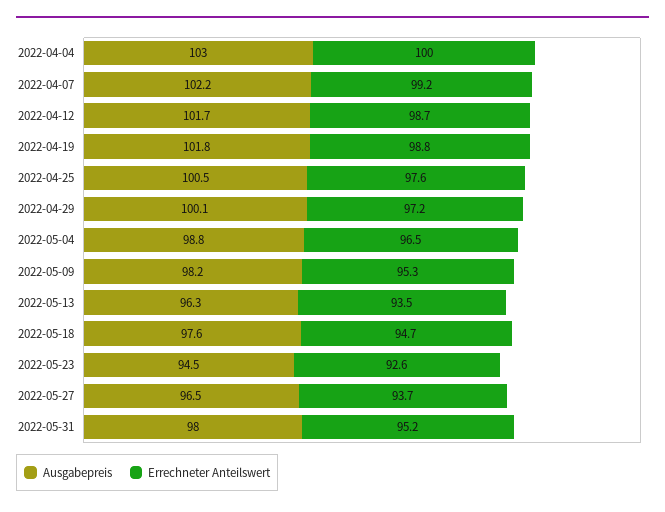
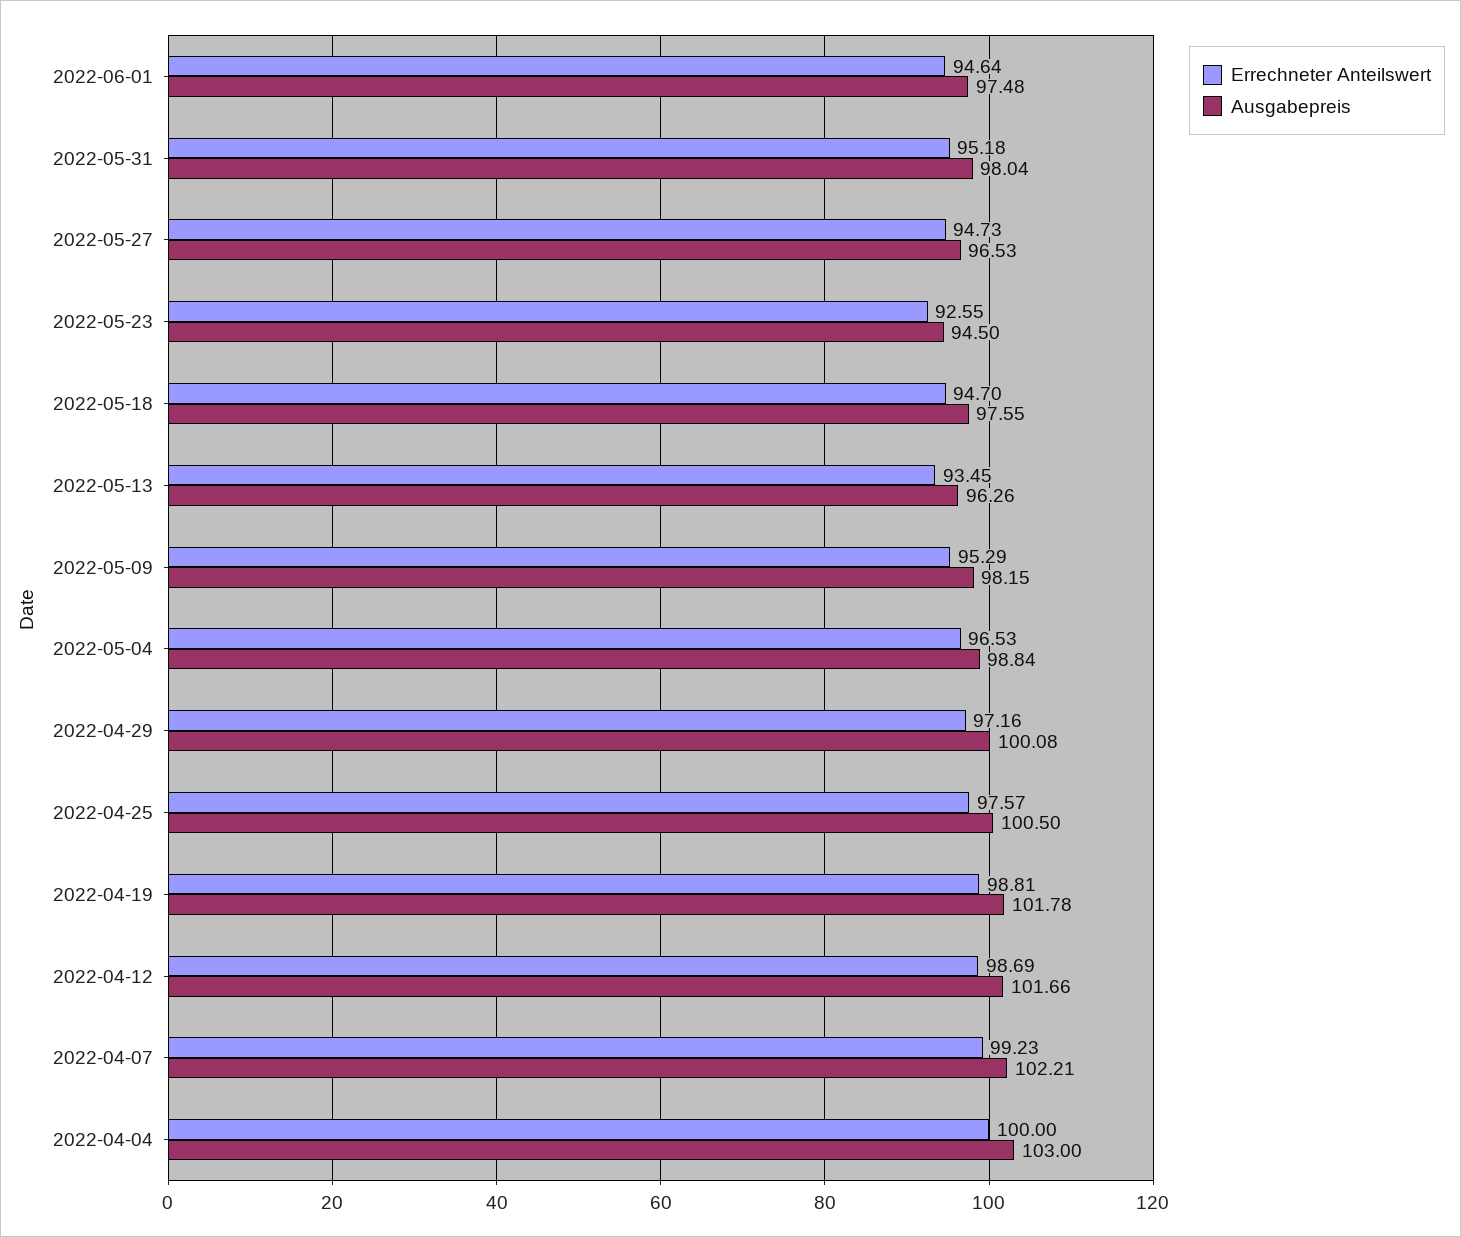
Errechneter Anteilswert, 2022-05-27: 93.7 -> 94.73
Errechneter Anteilswert, 2022-06-01: none -> 94.64
Ausgabepreis, 2022-06-01: none -> 97.48

